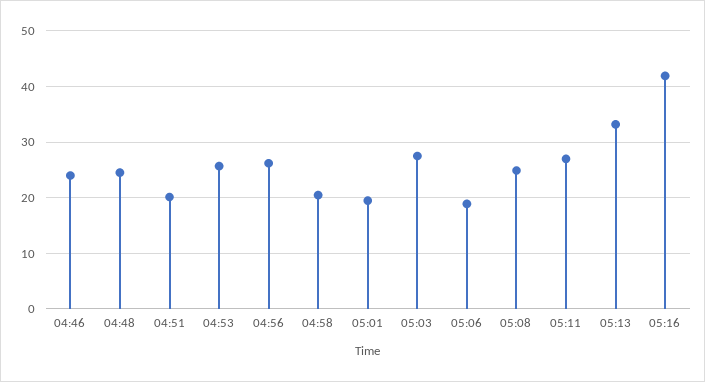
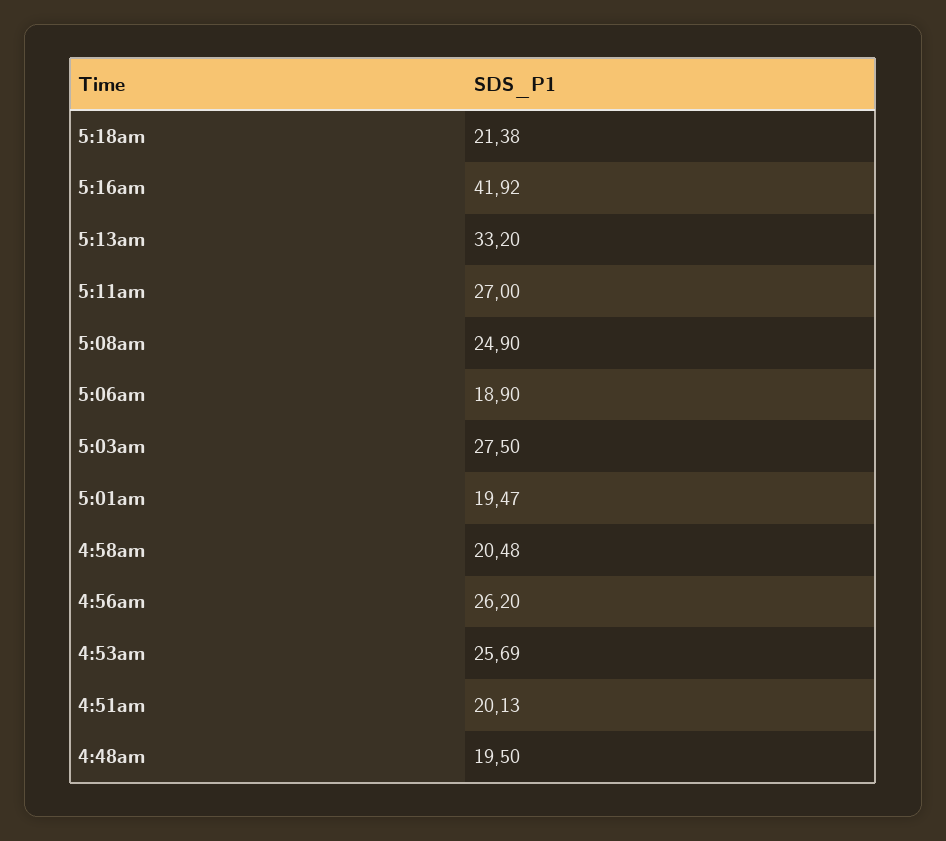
04:46: 24 -> none
04:48: 24 -> 19.5
5:18am: none -> 21.38

